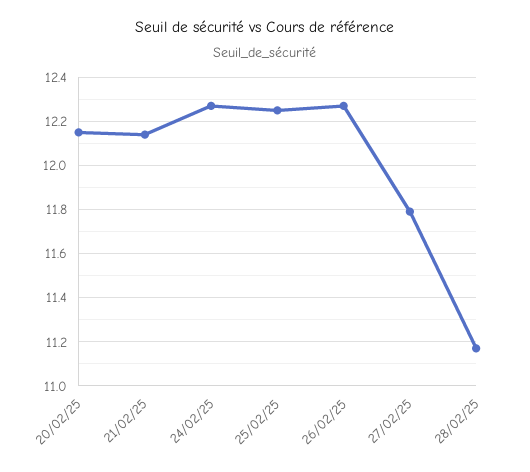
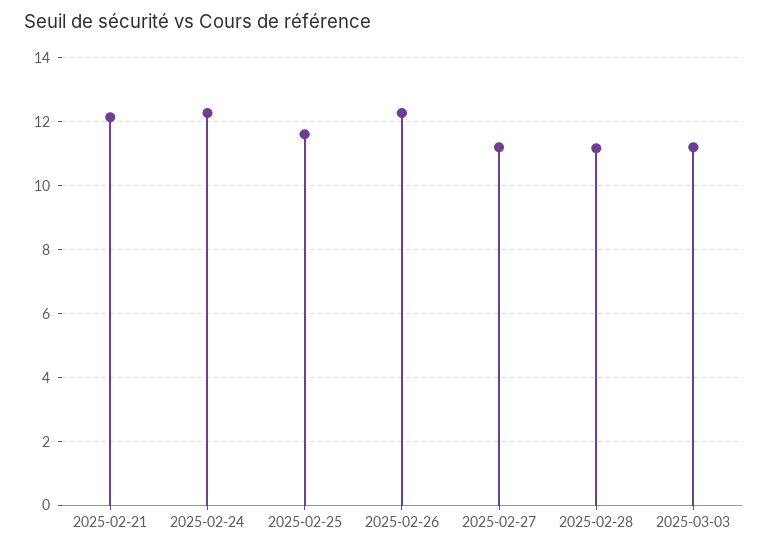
20/02/25: 12.15 -> none
25/02/25: 12.25 -> 11.6
27/02/25: 11.8 -> 11.2
2025-03-03: none -> 11.2

